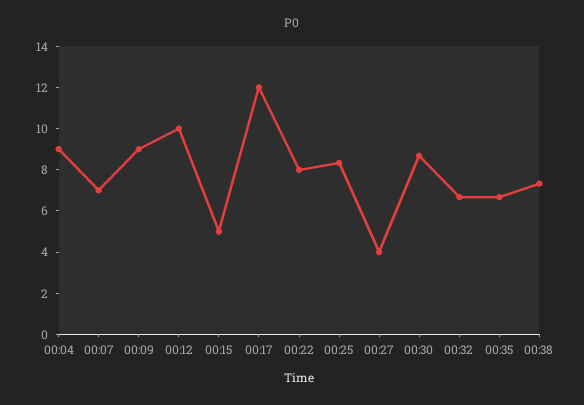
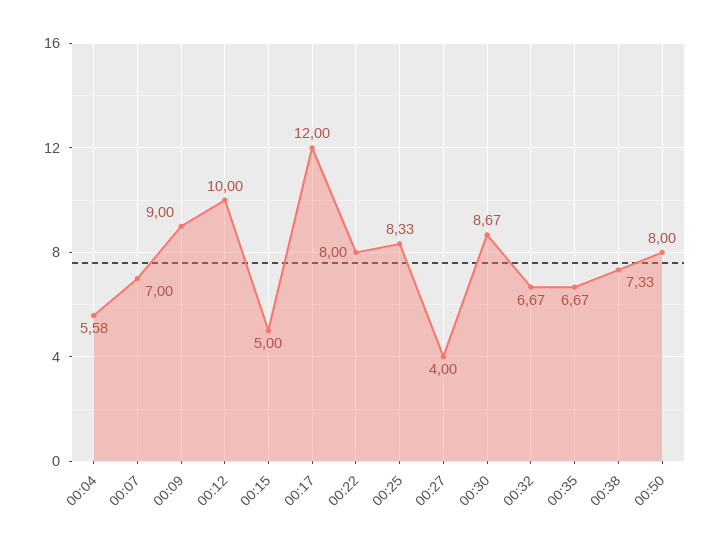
00:04: 9 -> 5.58
00:50: none -> 8

